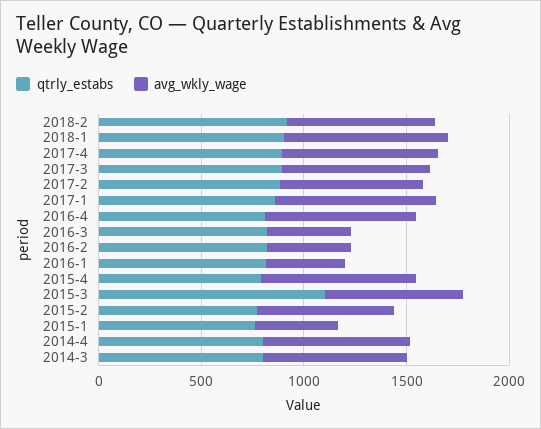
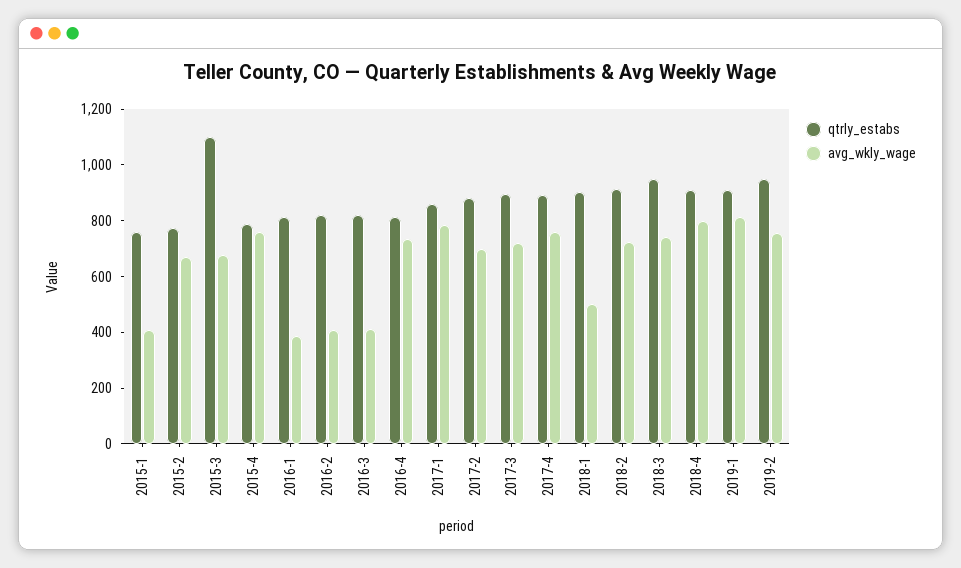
avg_wkly_wage, 2018-1: 800 -> 500
qtrly_estabs, 2014-4: 800 -> none
avg_wkly_wage, 2014-4: 700 -> none
qtrly_estabs, 2014-3: 800 -> none
avg_wkly_wage, 2014-3: 700 -> none
qtrly_estabs, 2018-3: none -> 950
avg_wkly_wage, 2018-3: none -> 750
qtrly_estabs, 2018-4: none -> 900
avg_wkly_wage, 2018-4: none -> 800
qtrly_estabs, 2019-1: none -> 900
avg_wkly_wage, 2019-1: none -> 800
qtrly_estabs, 2019-2: none -> 950
avg_wkly_wage, 2019-2: none -> 750

